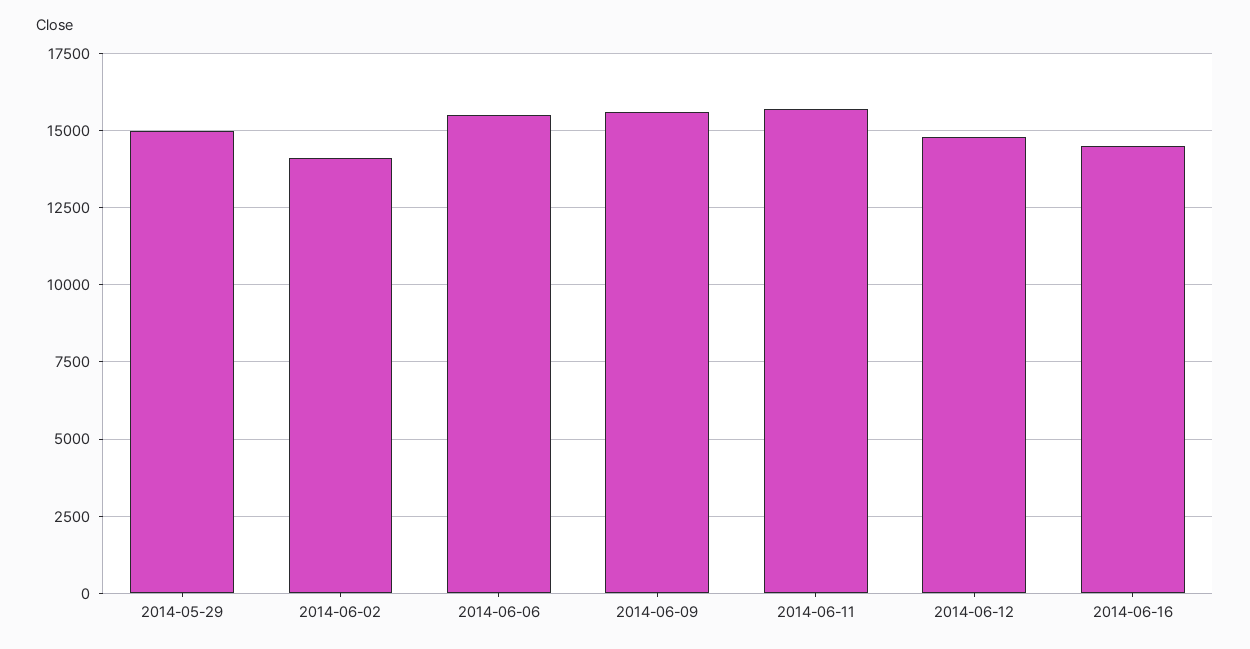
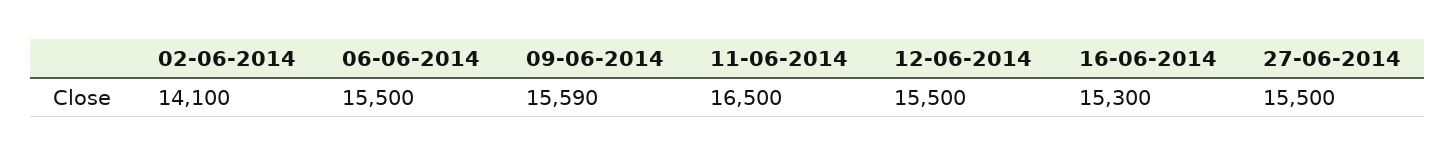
2014-05-29: 15000 -> none
2014-06-11: 15750 -> 16500
2014-06-12: 14750 -> 15500
2014-06-16: 14500 -> 15300
27-06-2014: none -> 15500

